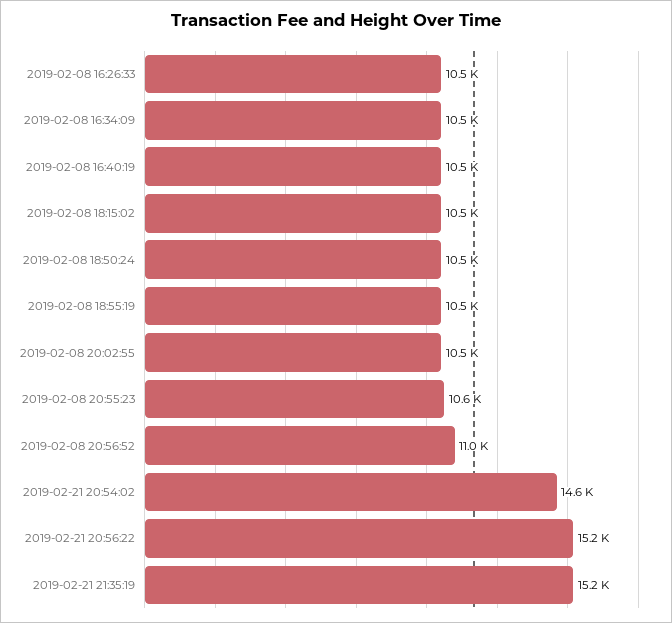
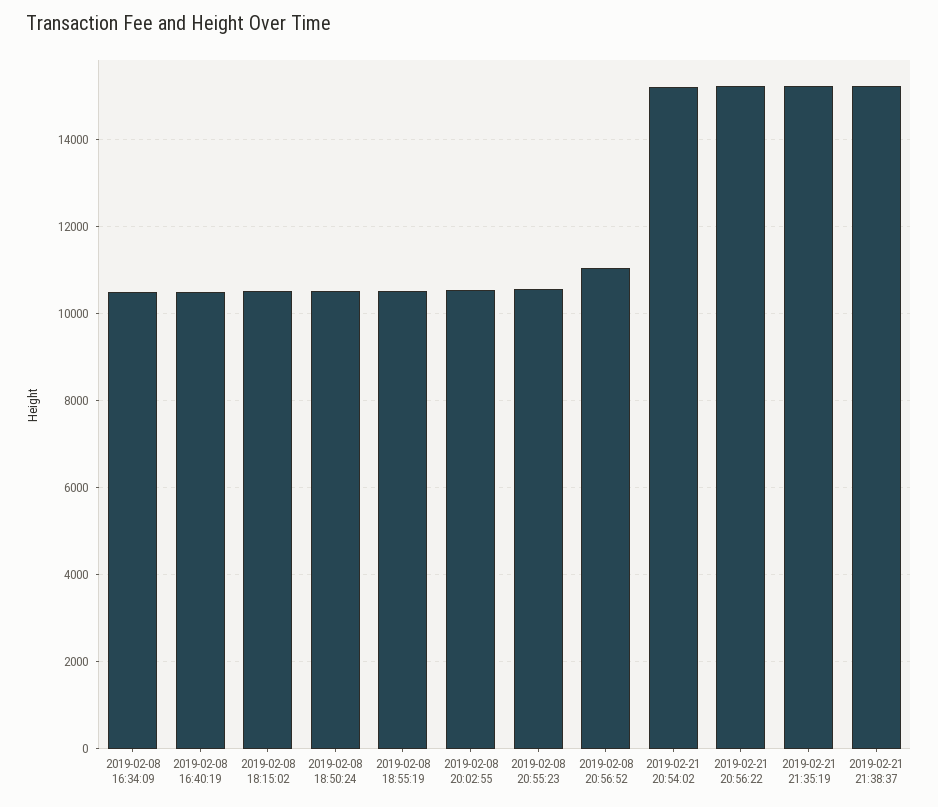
2019-02-08 16:26:33: 10500 -> none
2019-02-21 20:54:02: 14600 -> 15200
2019-02-21 21:38:37: none -> 15200

